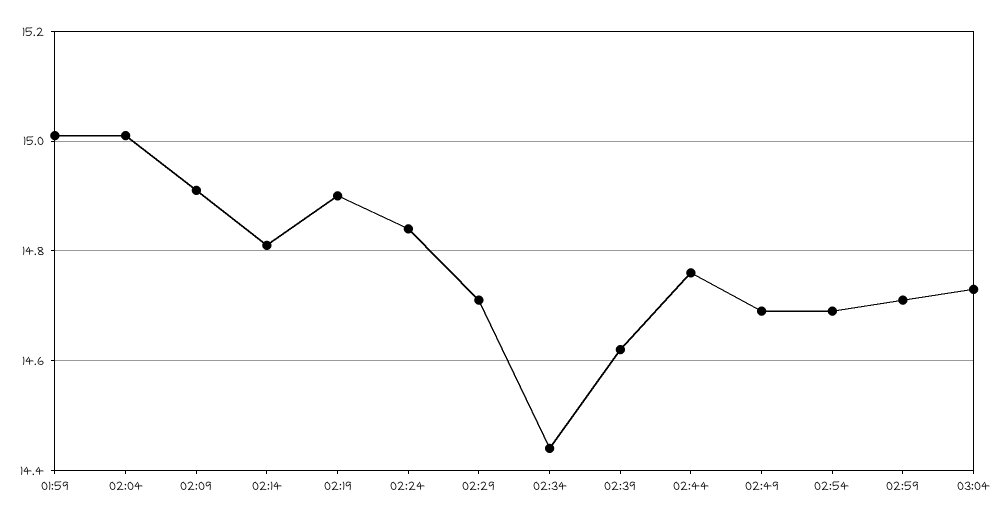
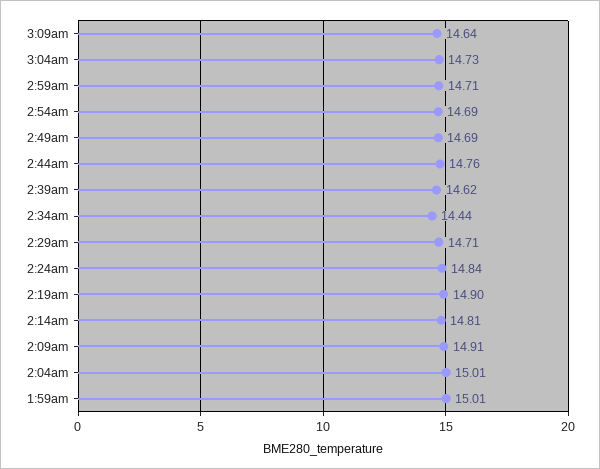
3:09am: none -> 14.64

